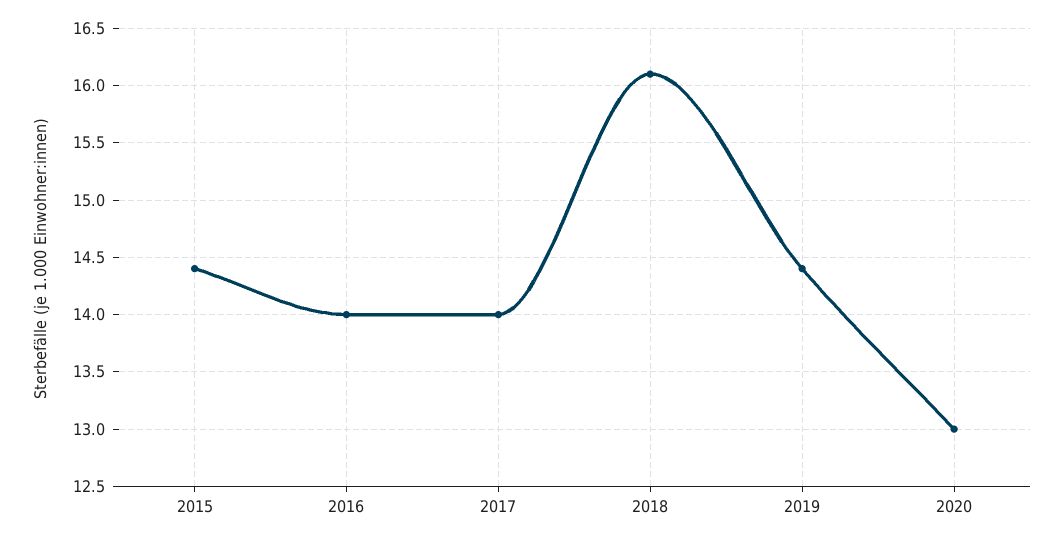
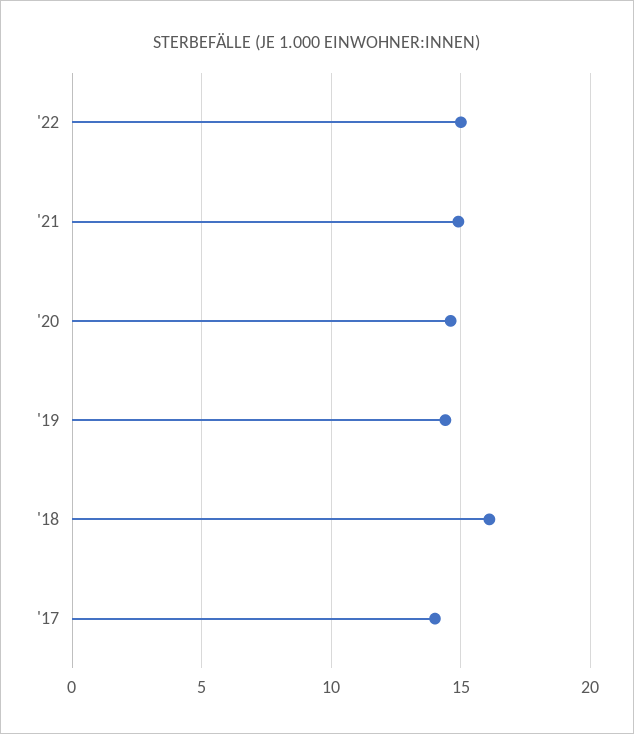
2015: 14.4 -> none
2016: 14 -> none
2020: 13 -> 14.5
'22: none -> 15
'21: none -> 15

